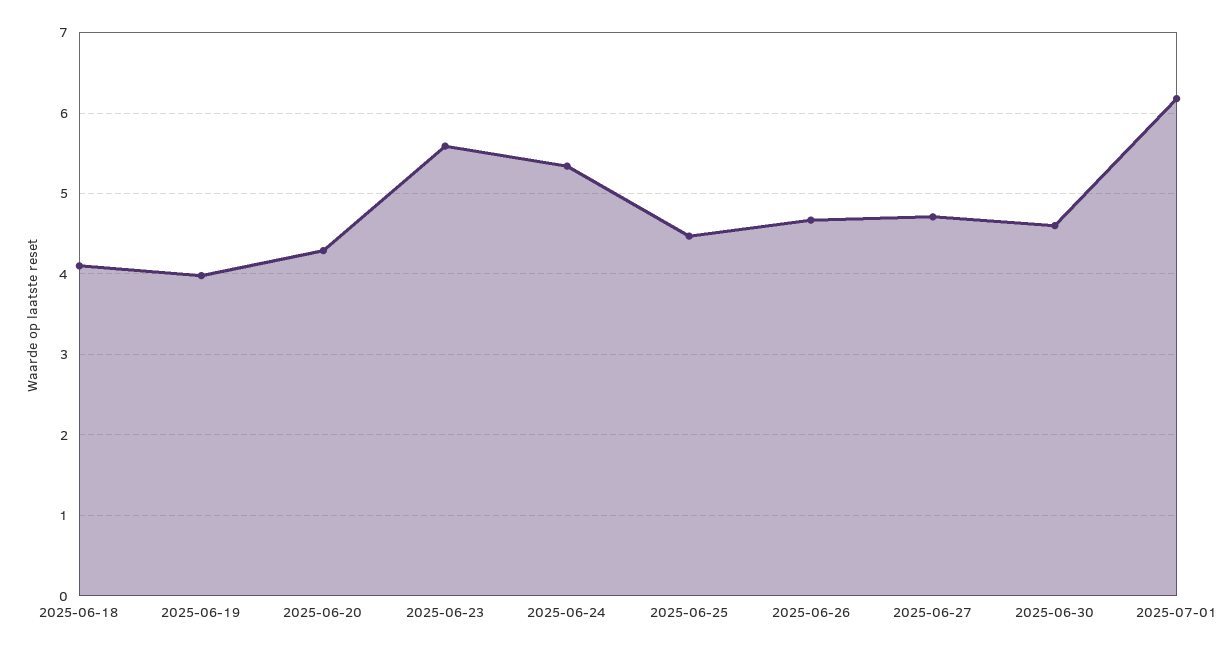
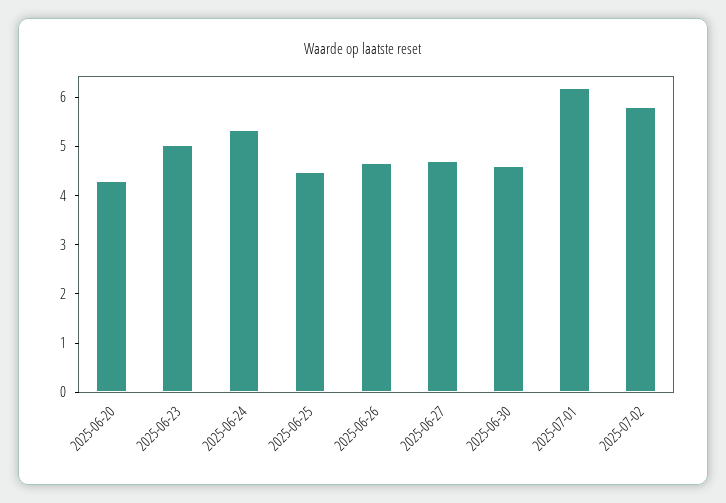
2025-06-18: 4.1 -> none
2025-06-19: 4 -> none
2025-06-23: 5.6 -> 5
2025-07-02: none -> 5.8

